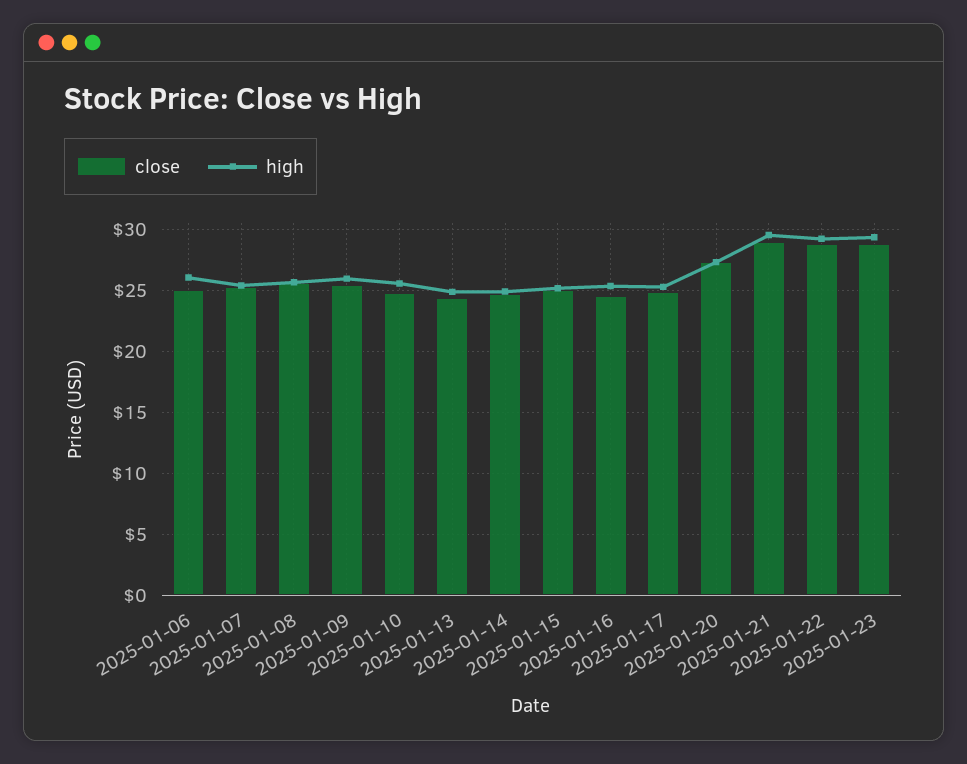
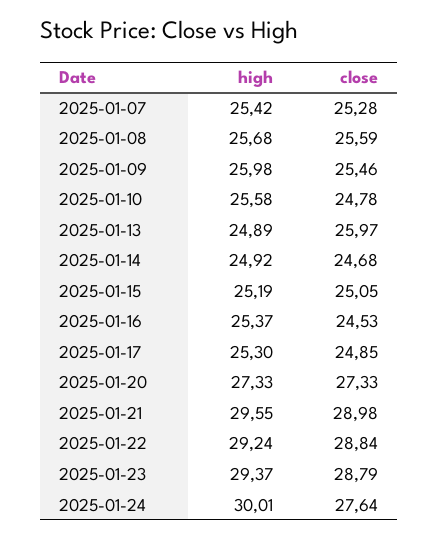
close, 2025-01-06: 25 -> none
high, 2025-01-06: 26 -> none
close, 2025-01-13: 24.5 -> 25.97
high, 2025-01-24: none -> 30.01
close, 2025-01-24: none -> 27.64

